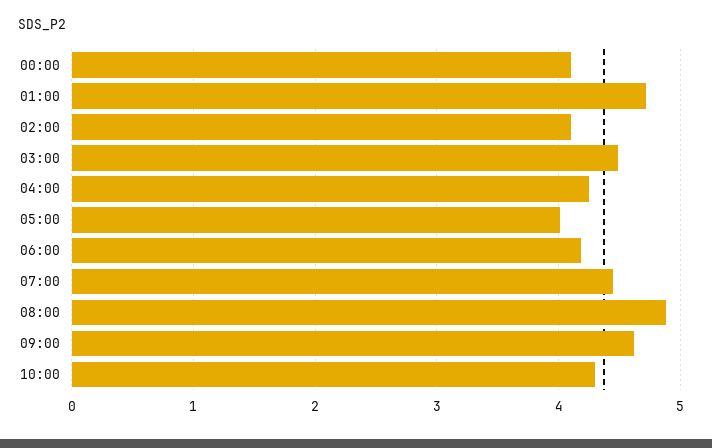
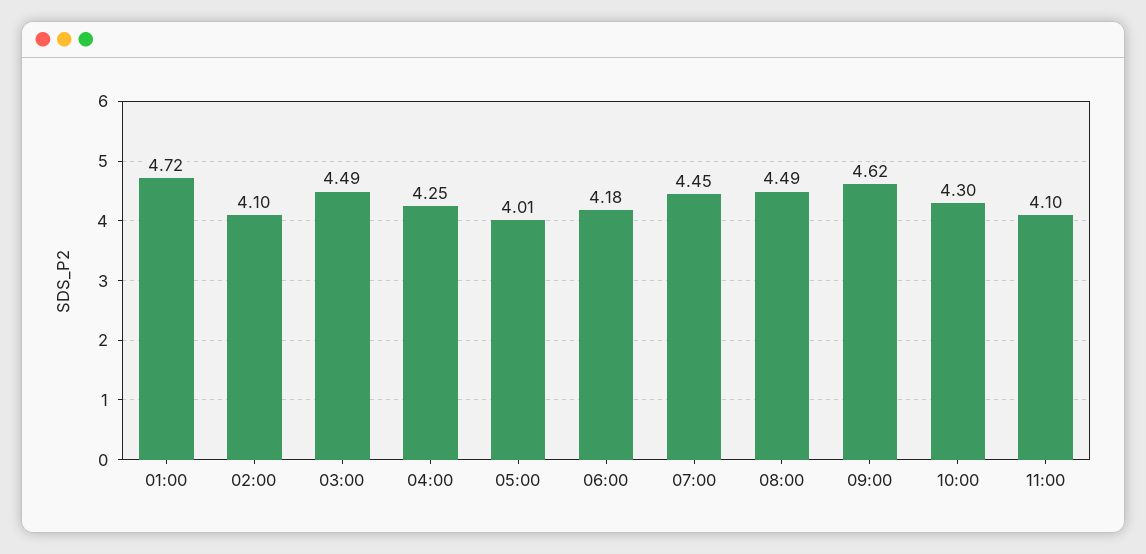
00:00: 4.1 -> none
08:00: 4.9 -> 4.49
11:00: none -> 4.1

